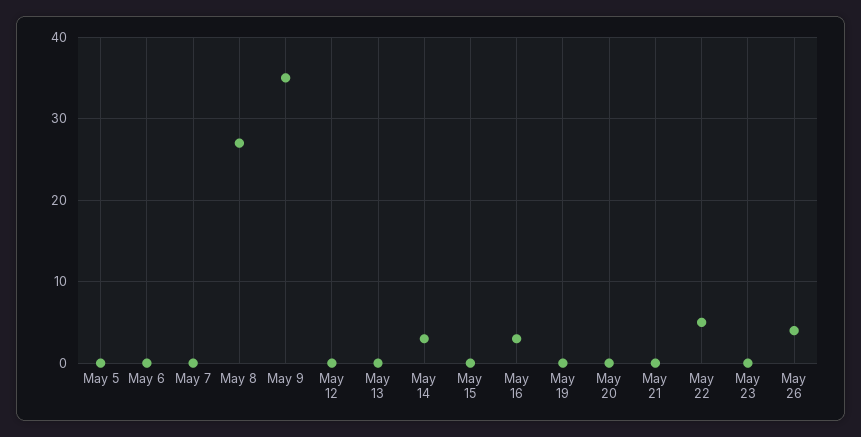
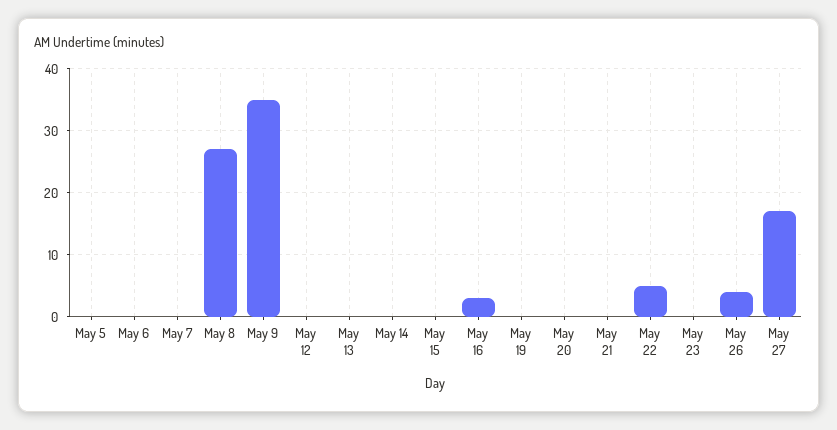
May 14: 3 -> 0
May 27: none -> 17

